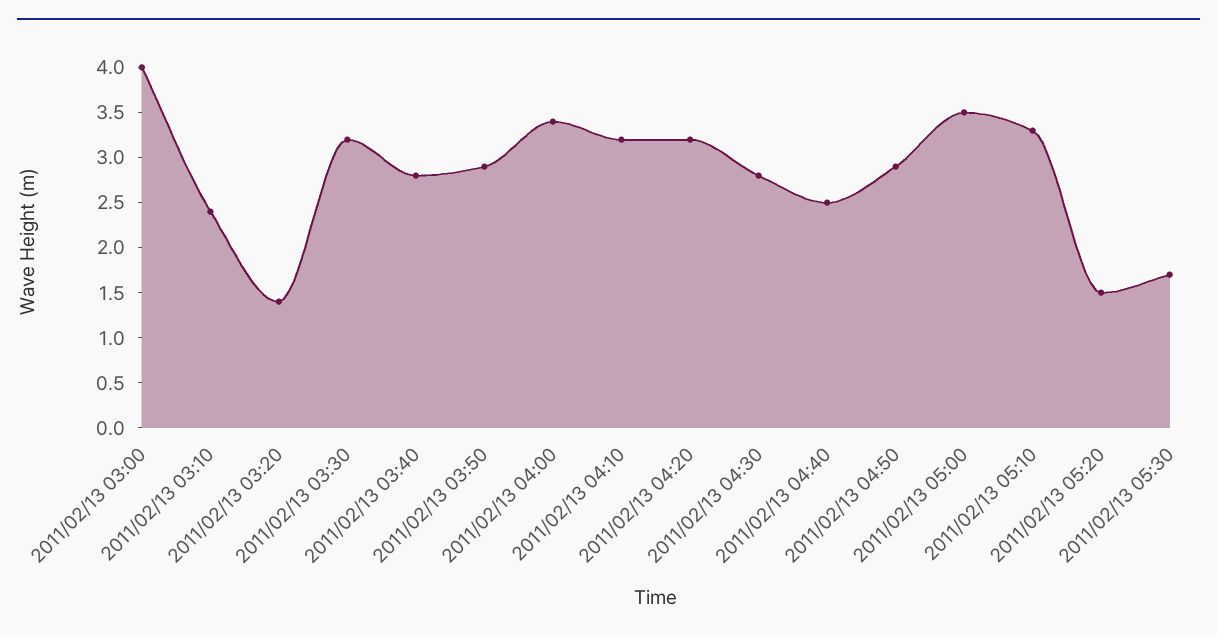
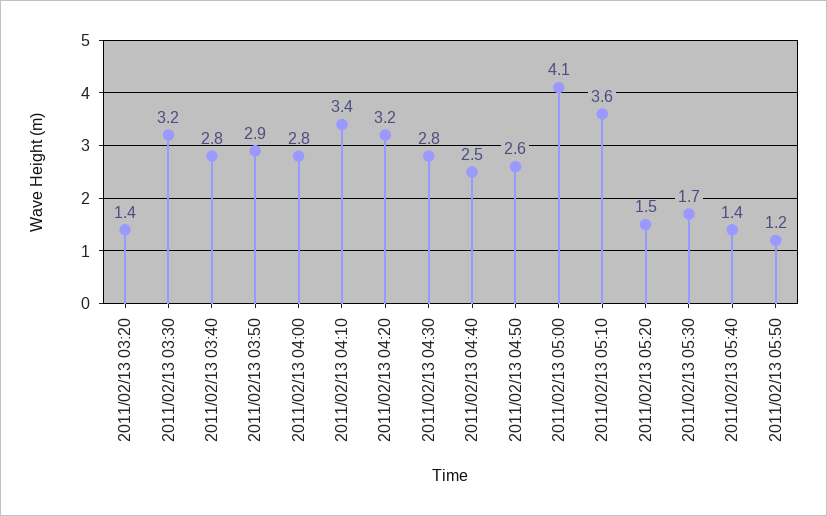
2011/02/13 03:00: 4 -> none
2011/02/13 03:10: 2.4 -> none
2011/02/13 04:00: 3.4 -> 2.8
2011/02/13 04:10: 3.2 -> 3.4
2011/02/13 04:50: 2.9 -> 2.6
2011/02/13 05:00: 3.5 -> 4.1
2011/02/13 05:10: 3.3 -> 3.6
2011/02/13 05:40: none -> 1.4
2011/02/13 05:50: none -> 1.2

